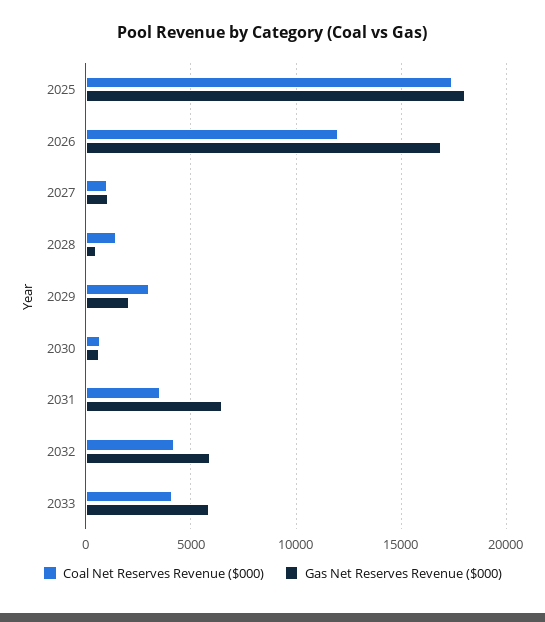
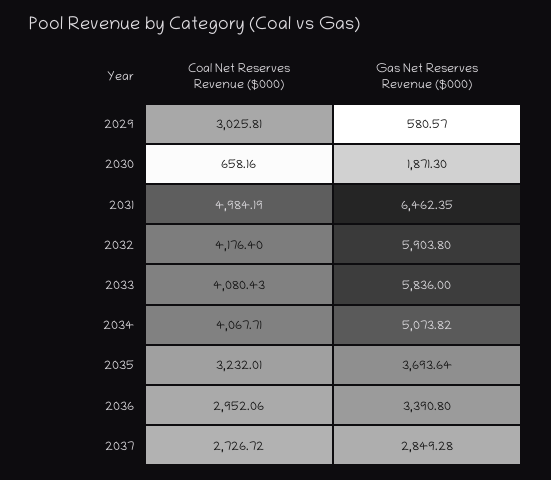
Coal Net Reserves Revenue ($000), 2025: 17500 -> none
Gas Net Reserves Revenue ($000), 2025: 18000 -> none
Coal Net Reserves Revenue ($000), 2026: 12000 -> none
Gas Net Reserves Revenue ($000), 2026: 17000 -> none
Coal Net Reserves Revenue ($000), 2027: 1000 -> none
Gas Net Reserves Revenue ($000), 2027: 1000 -> none
Coal Net Reserves Revenue ($000), 2028: 1500 -> none
Gas Net Reserves Revenue ($000), 2028: 500 -> none
Gas Net Reserves Revenue ($000), 2029: 2000 -> 580.57
Gas Net Reserves Revenue ($000), 2030: 500 -> 1871.3
Coal Net Reserves Revenue ($000), 2031: 3500 -> 4984.19
Coal Net Reserves Revenue ($000), 2034: none -> 4067.71
Gas Net Reserves Revenue ($000), 2034: none -> 5073.82
Coal Net Reserves Revenue ($000), 2035: none -> 3232.01
Gas Net Reserves Revenue ($000), 2035: none -> 3693.64
Coal Net Reserves Revenue ($000), 2036: none -> 2952.06
Gas Net Reserves Revenue ($000), 2036: none -> 3390.8
Coal Net Reserves Revenue ($000), 2037: none -> 2726.72
Gas Net Reserves Revenue ($000), 2037: none -> 2849.28

